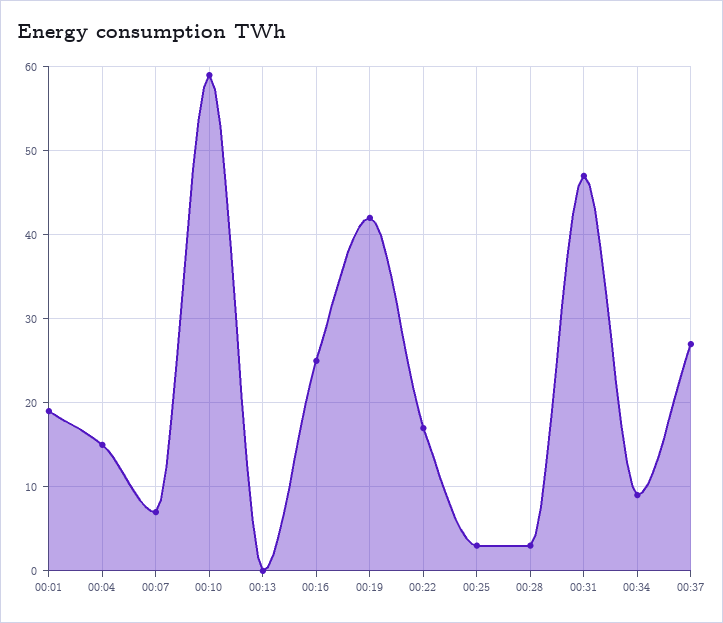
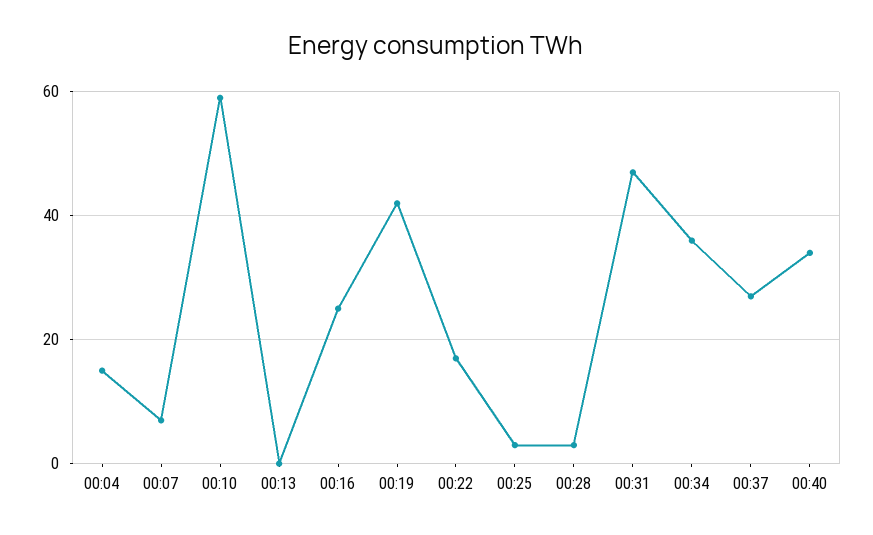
00:01: 19 -> none
00:34: 9 -> 35
00:40: none -> 35

